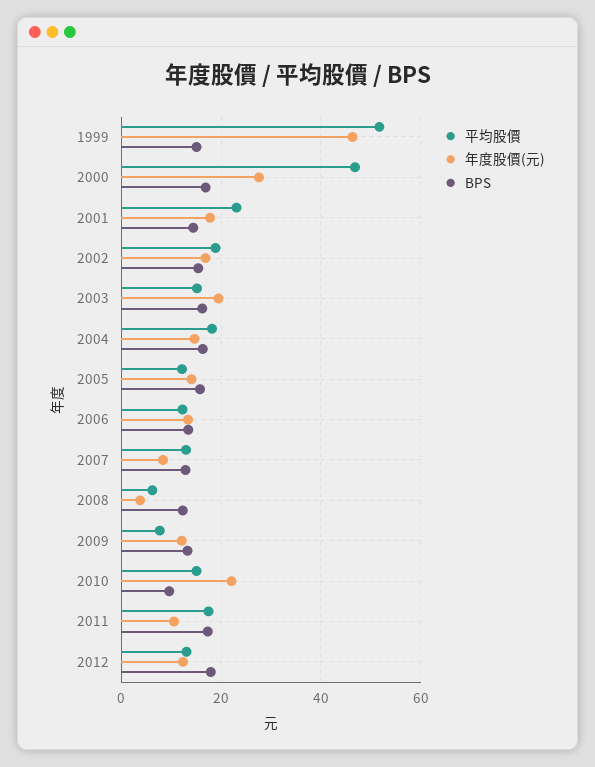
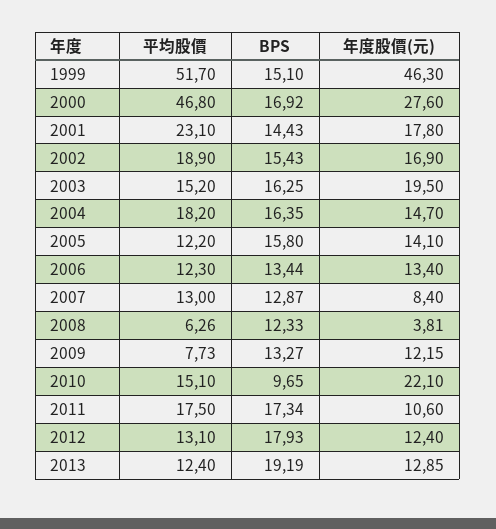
平均股價, 2013: none -> 12.4
BPS, 2013: none -> 19.19
年度股價(元), 2013: none -> 12.85

